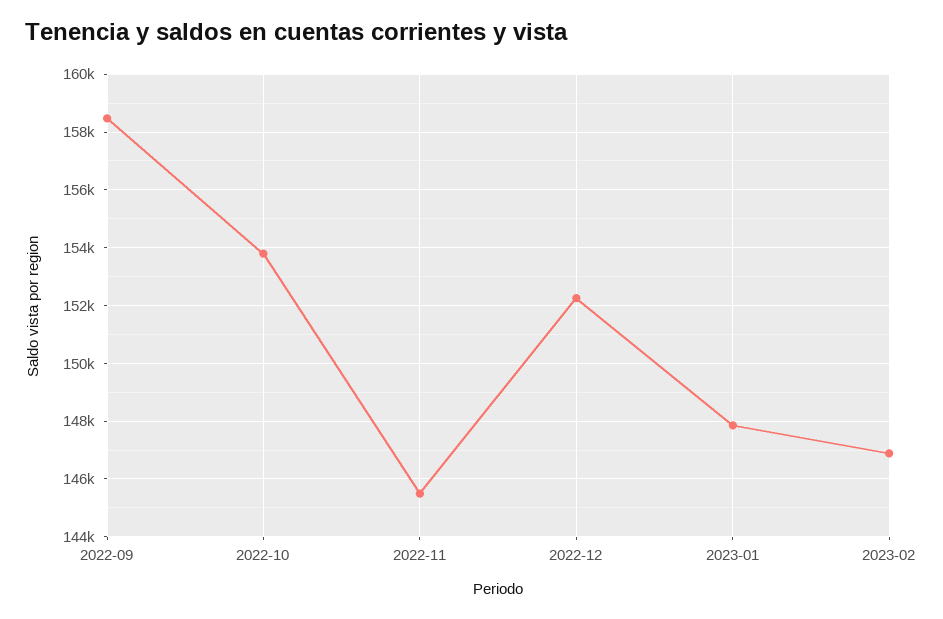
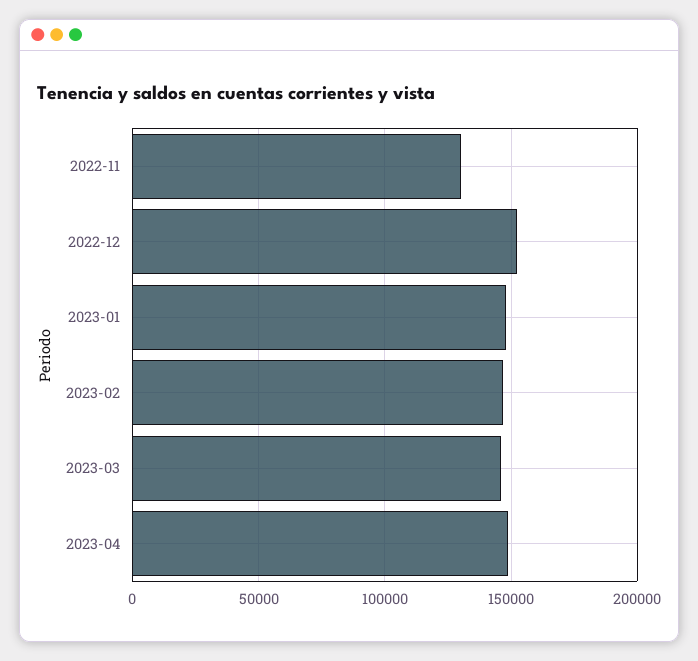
2022-09: 158500 -> none
2022-10: 153750 -> none
2022-11: 145500 -> 130000
2023-03: none -> 145000
2023-04: none -> 150000

